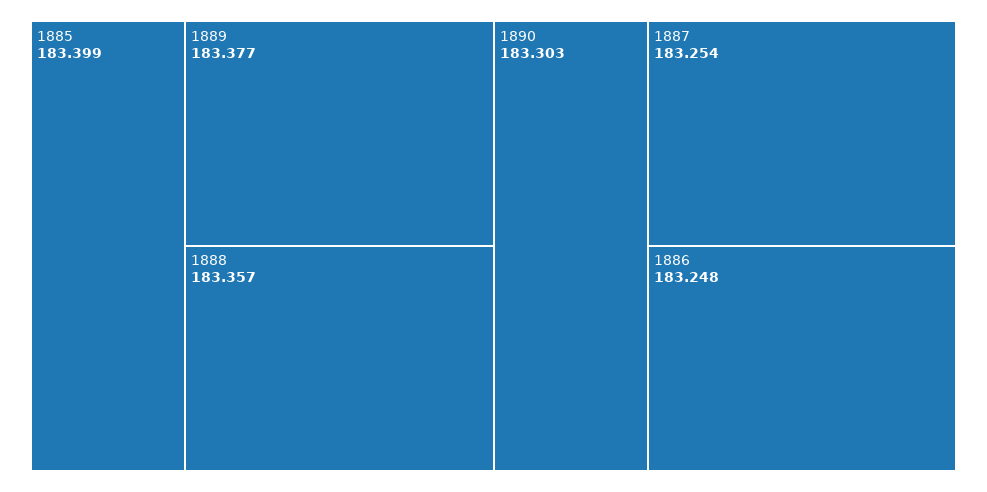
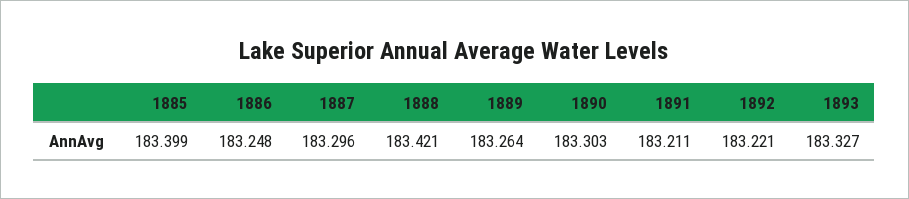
1889: 183.377 -> 183.264
1888: 183.357 -> 183.421
1887: 183.254 -> 183.296
1891: none -> 183.211
1892: none -> 183.221
1893: none -> 183.327

